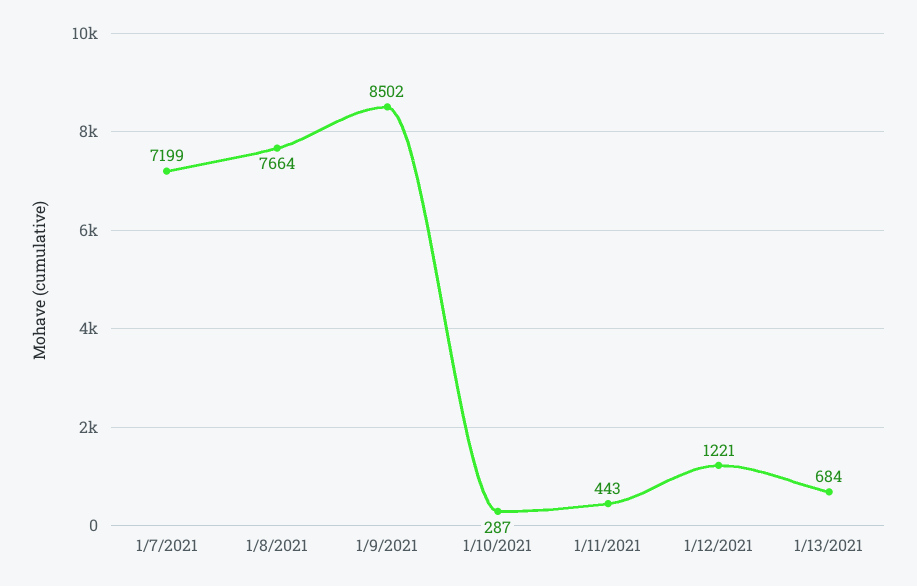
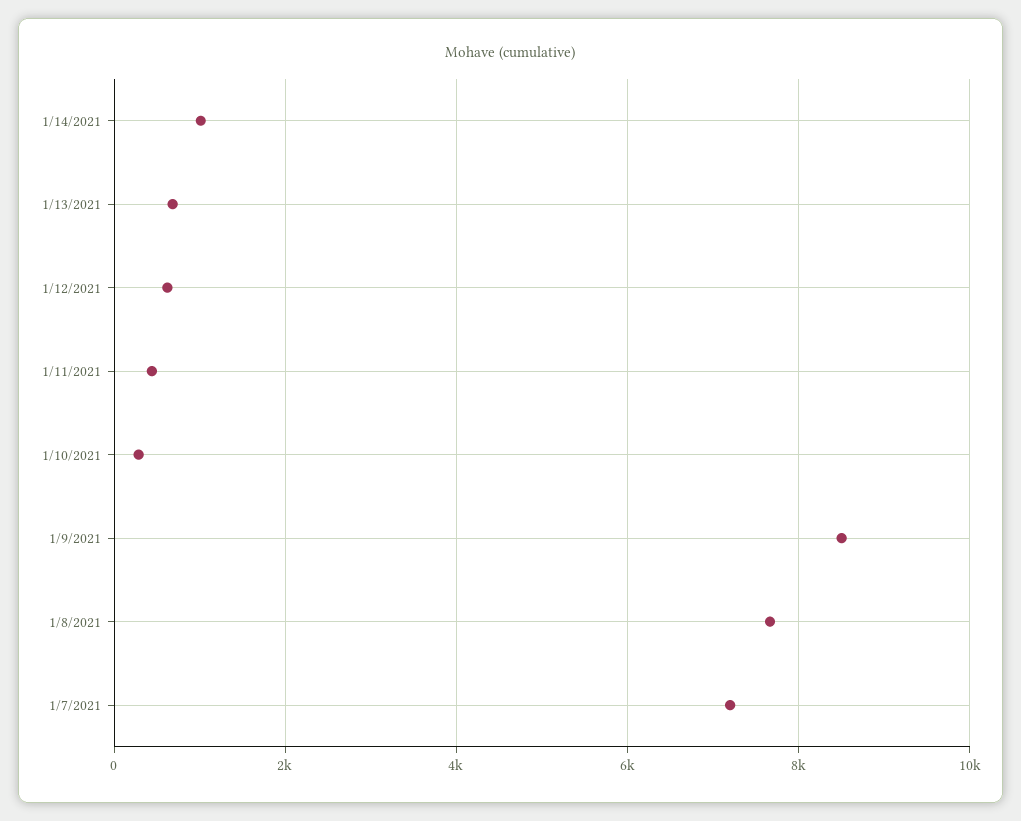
1/12/2021: 1221 -> 600
1/14/2021: none -> 1000

